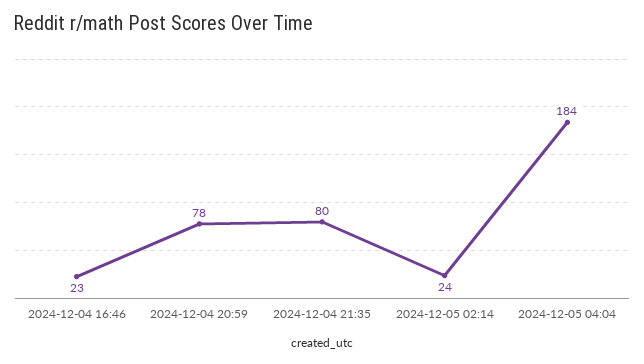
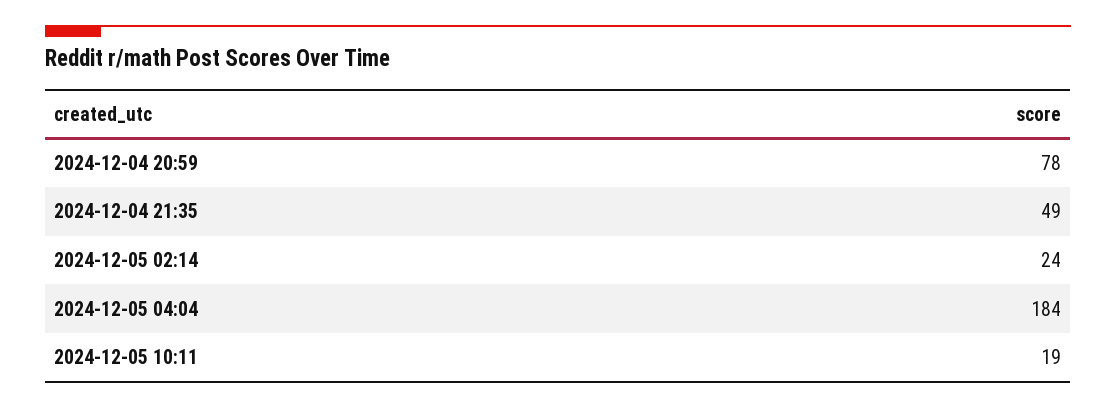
2024-12-04 16:46: 23 -> none
2024-12-04 21:35: 80 -> 49
2024-12-05 10:11: none -> 19

